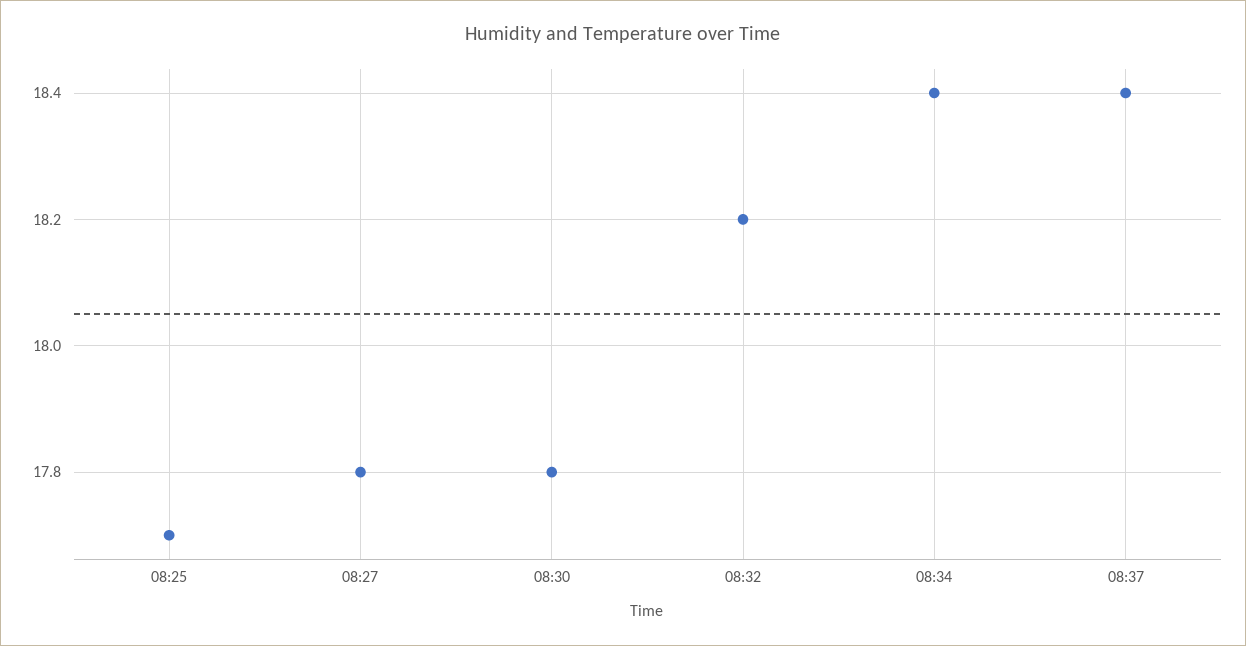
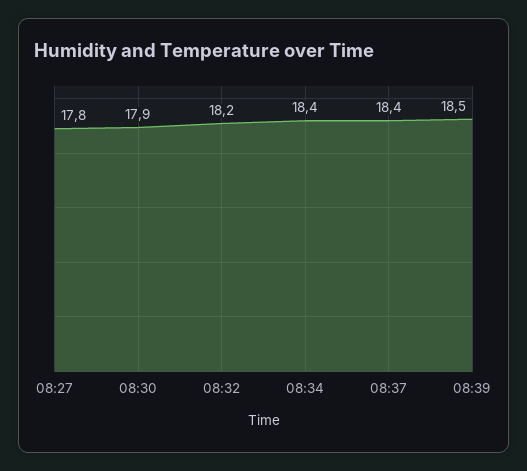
08:25: 17.7 -> none
08:30: 17.8 -> 17.9
08:39: none -> 18.5

